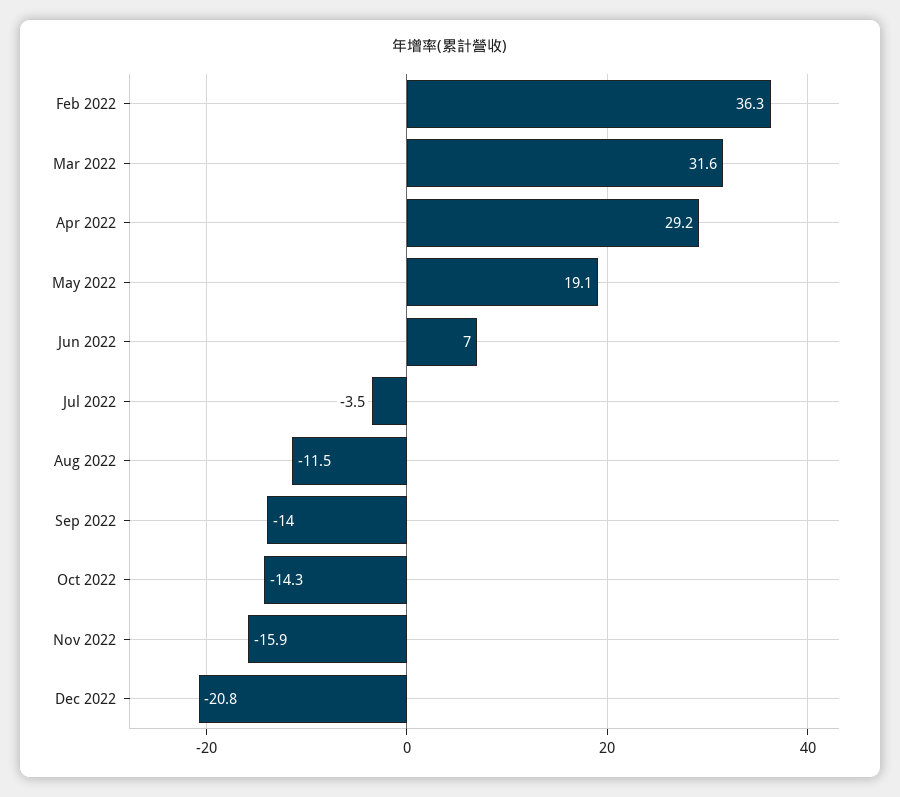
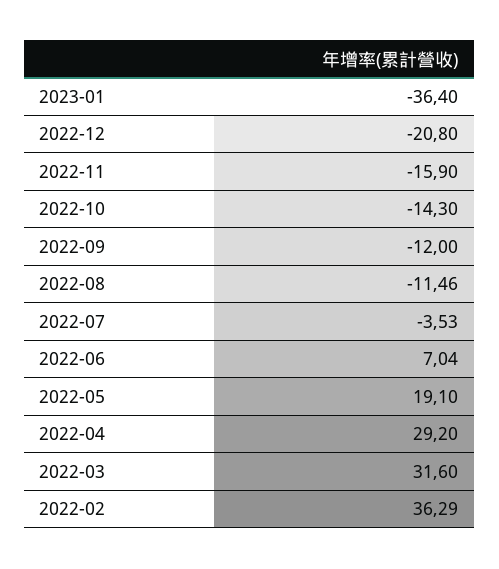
Sep 2022: -14 -> -12
2023-01: none -> -36.4

